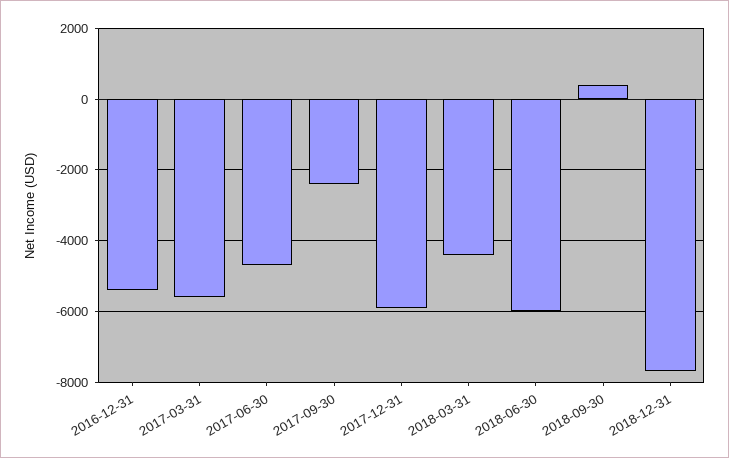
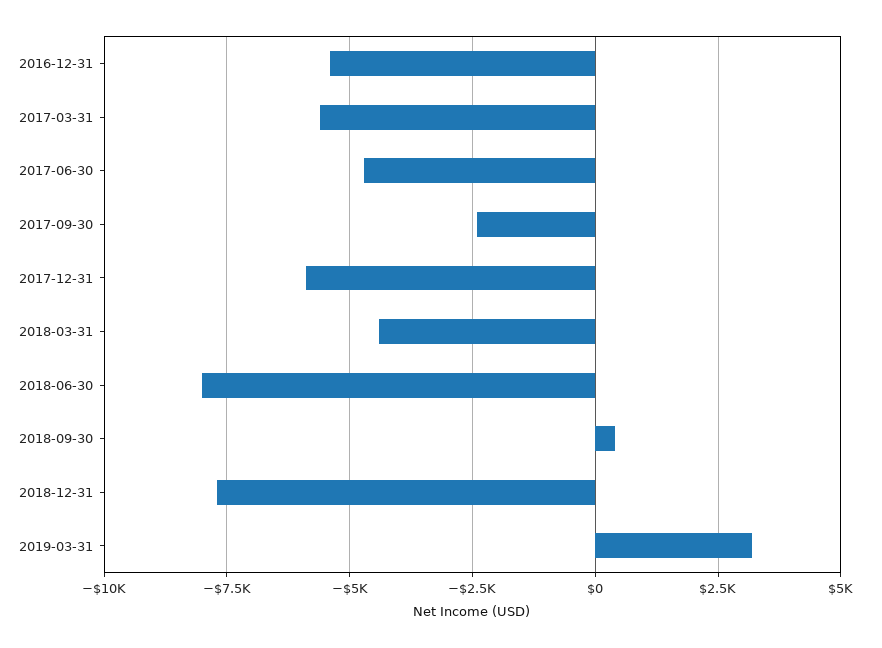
2018-06-30: -6000 -> -8000
2019-03-31: none -> 3250

